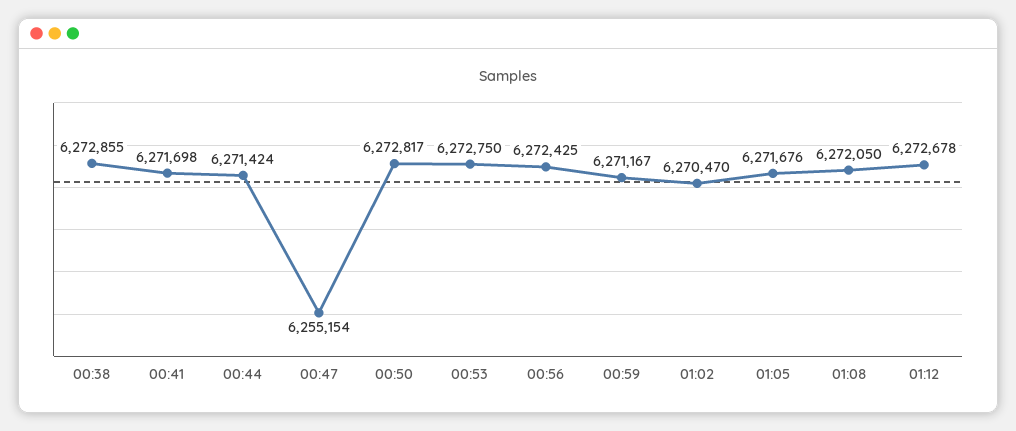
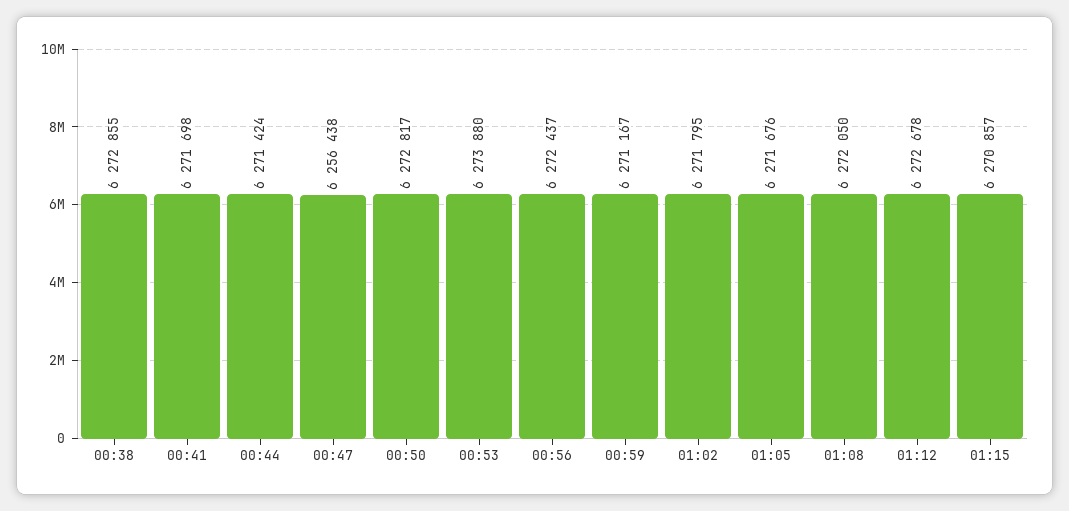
00:47: 6255154 -> 6256438
00:53: 6272750 -> 6273880
00:56: 6272425 -> 6272437
01:02: 6270470 -> 6271795
01:15: none -> 6270857

